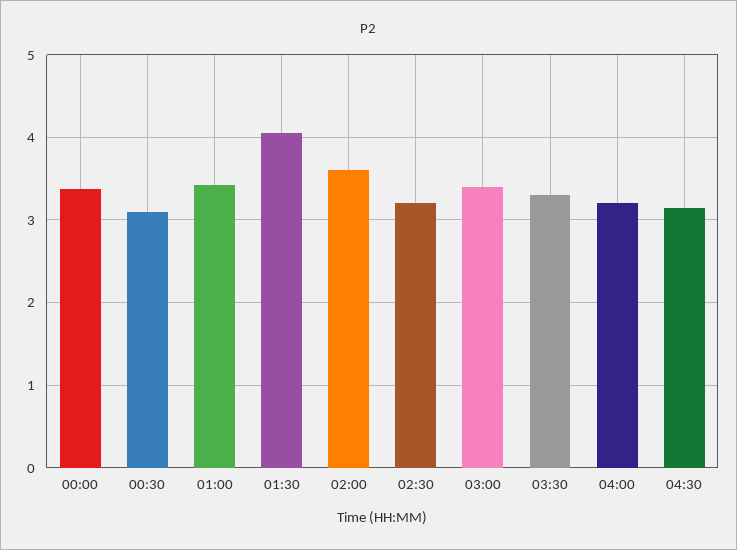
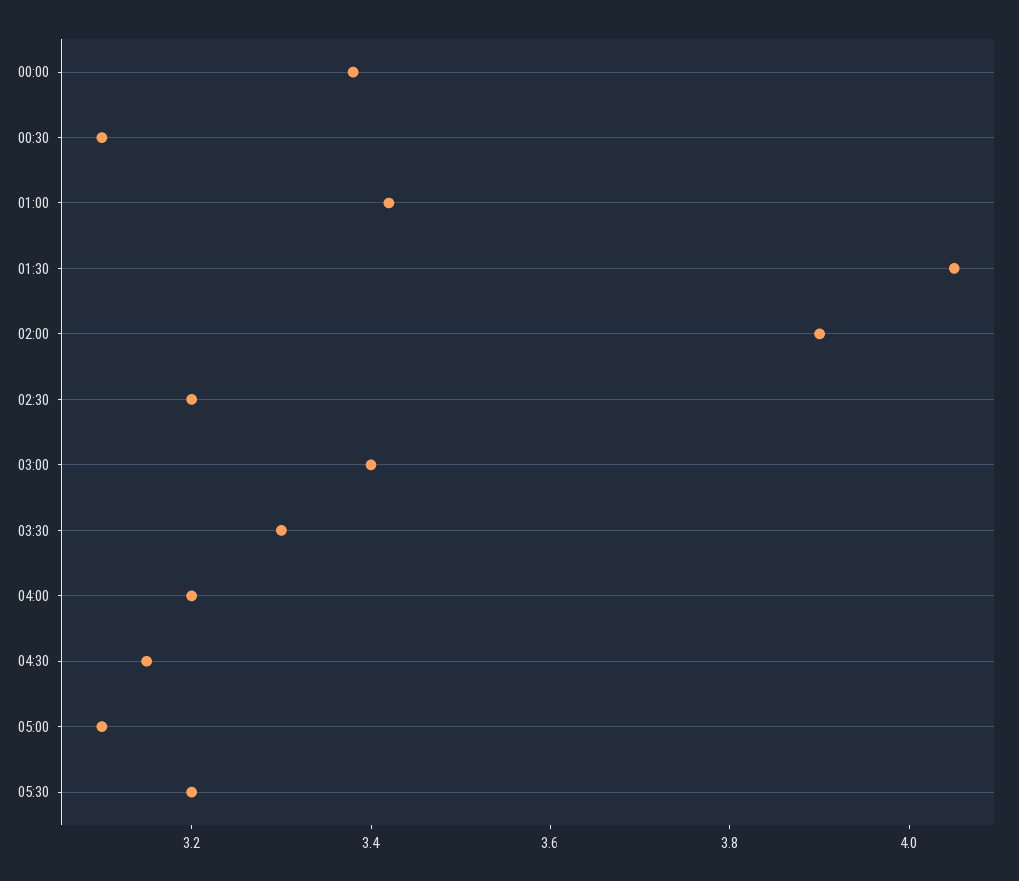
02:00: 3.6 -> 3.9
05:00: none -> 3.1
05:30: none -> 3.2

